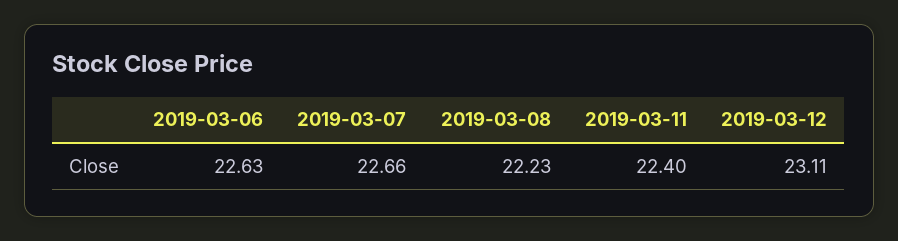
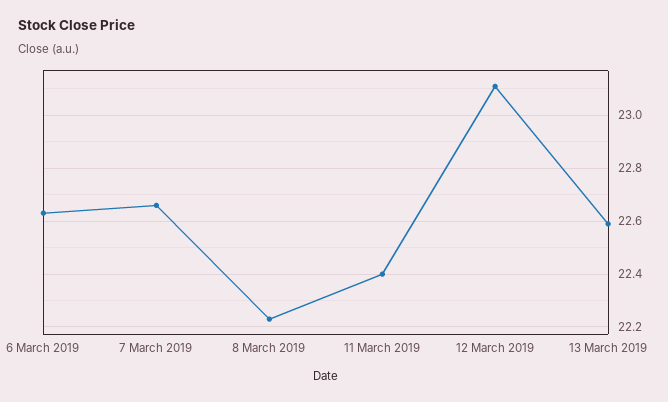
13 March 2019: none -> 22.6

